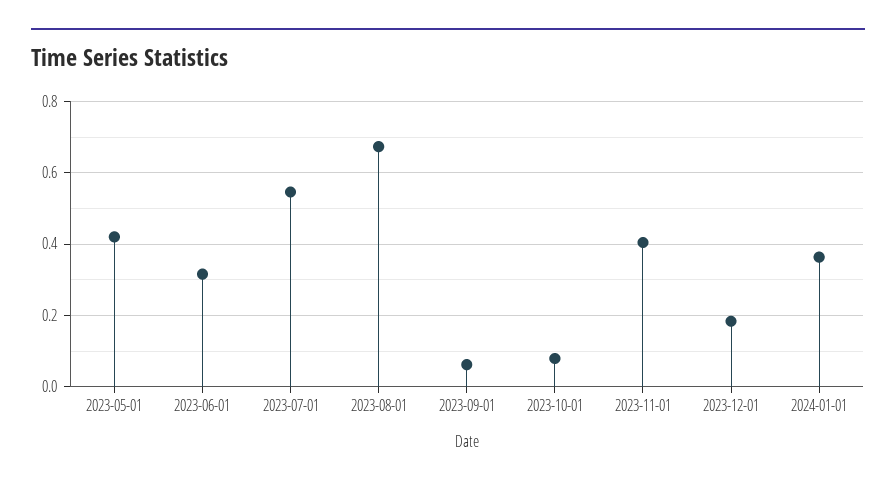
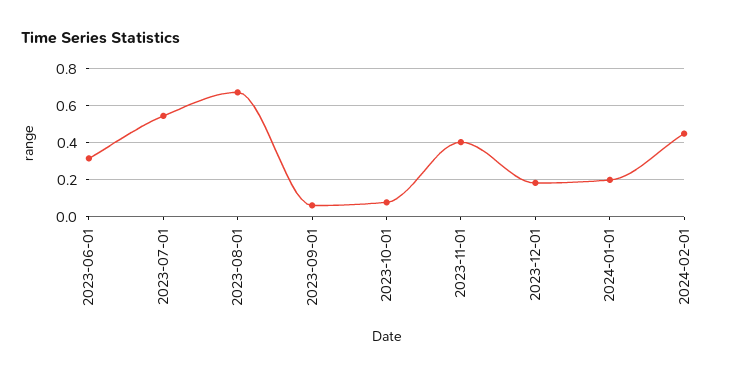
2023-05-01: 0.42 -> none
2024-01-01: 0.36 -> 0.2
2024-02-01: none -> 0.45

